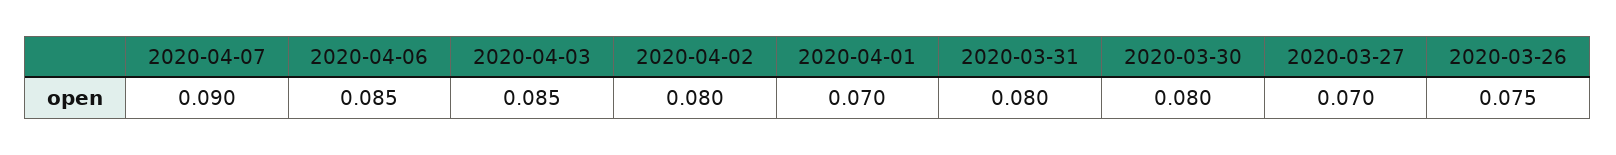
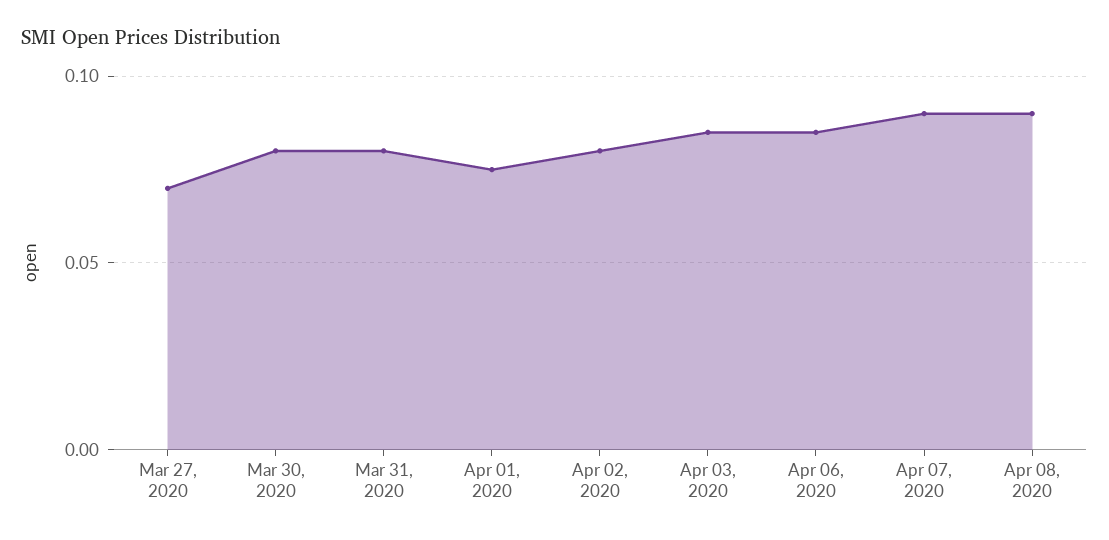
2020-04-01: 0.07 -> 0.075
2020-03-26: 0.075 -> none
Apr 08, 2020: none -> 0.09

